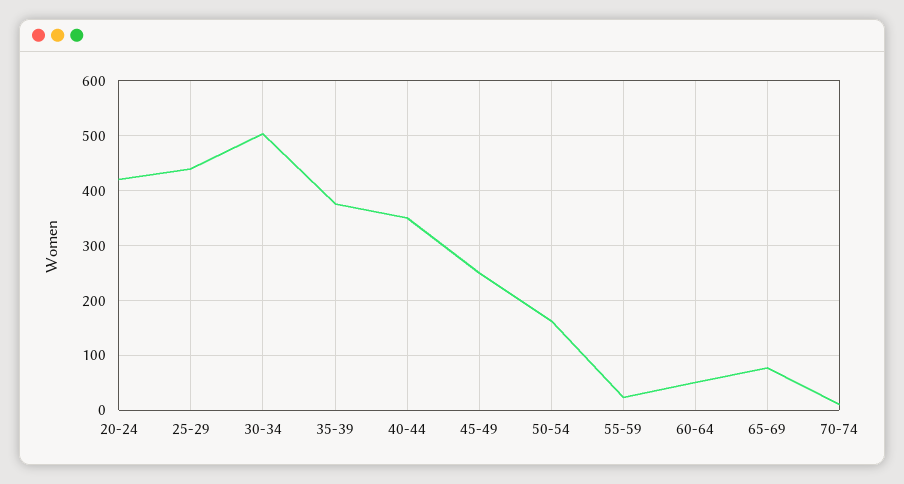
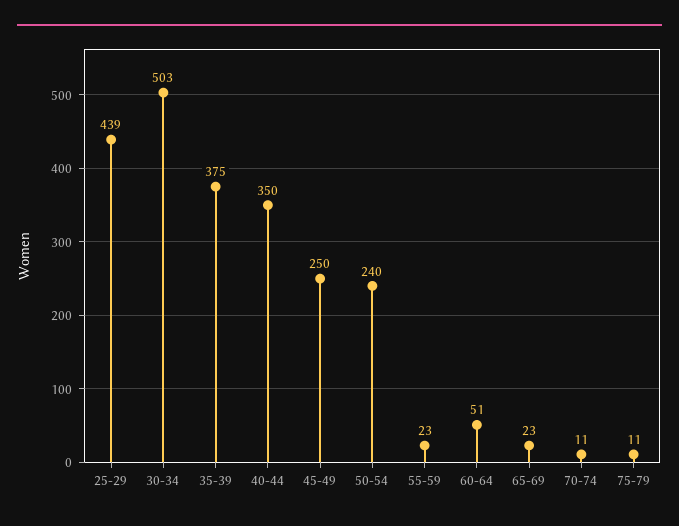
20-24: 420 -> none
50-54: 160 -> 240
65-69: 80 -> 23
75-79: none -> 11

